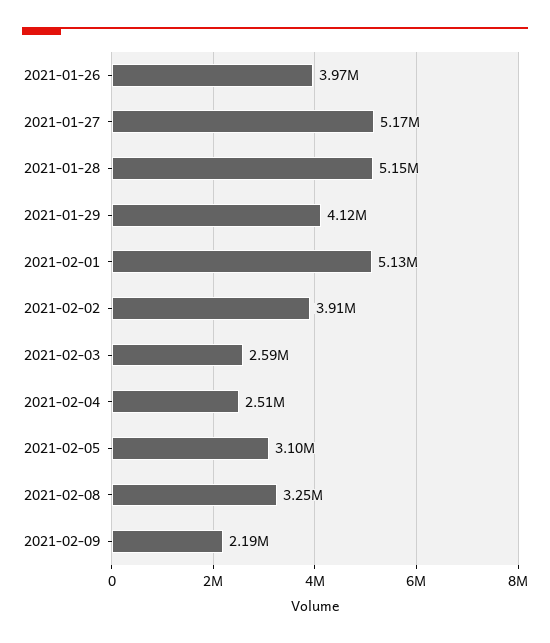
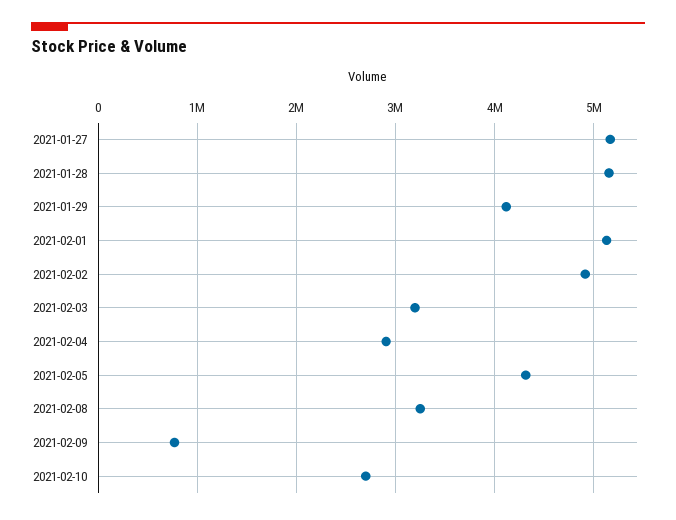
2021-01-26: 3970000 -> none
2021-02-02: 3910000 -> 4900000
2021-02-03: 2590000 -> 3200000
2021-02-04: 2510000 -> 2900000
2021-02-05: 3100000 -> 4300000
2021-02-09: 2190000 -> 800000
2021-02-10: none -> 2700000

